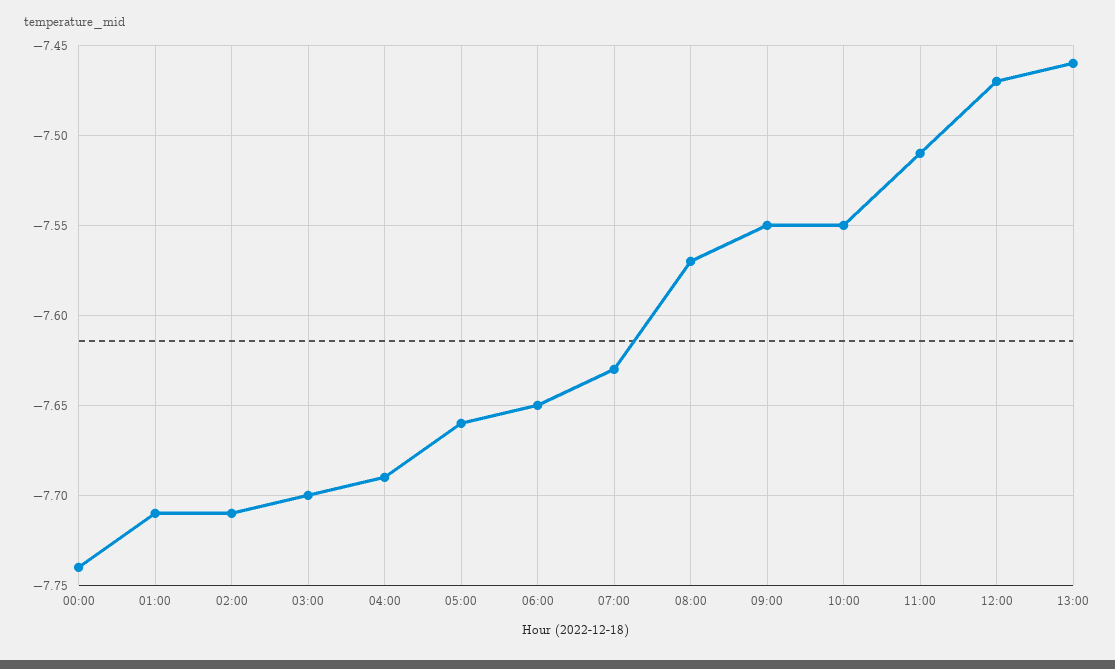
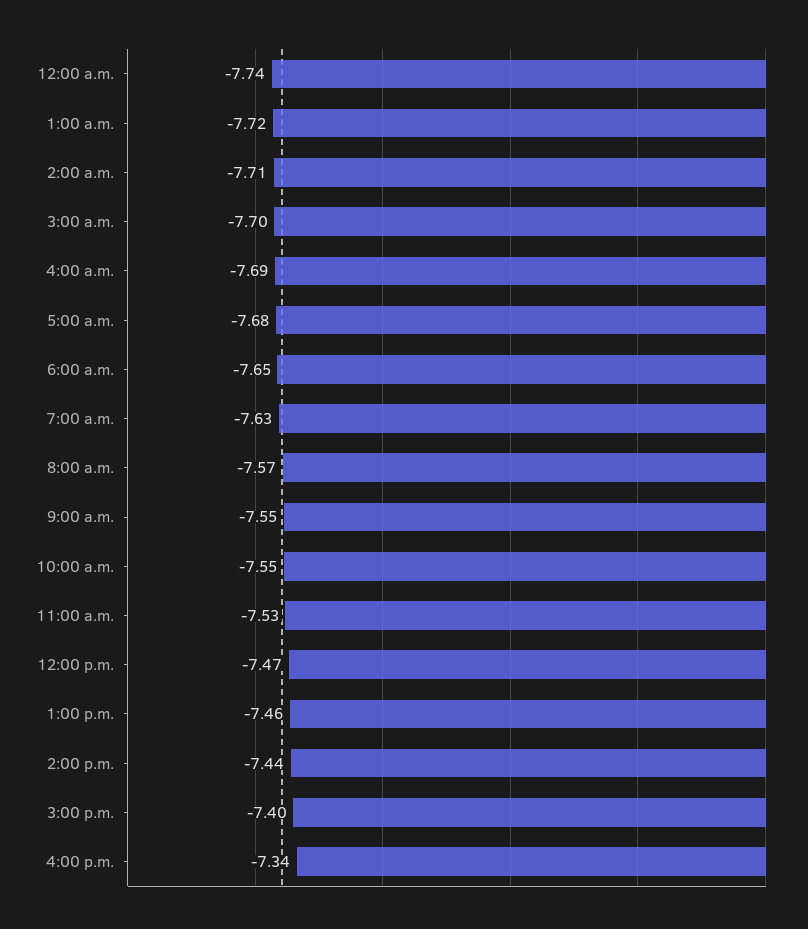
01:00: -7.71 -> -7.72
05:00: -7.66 -> -7.68
11:00: -7.51 -> -7.53
2:00 p.m.: none -> -7.44
3:00 p.m.: none -> -7.4
4:00 p.m.: none -> -7.34

